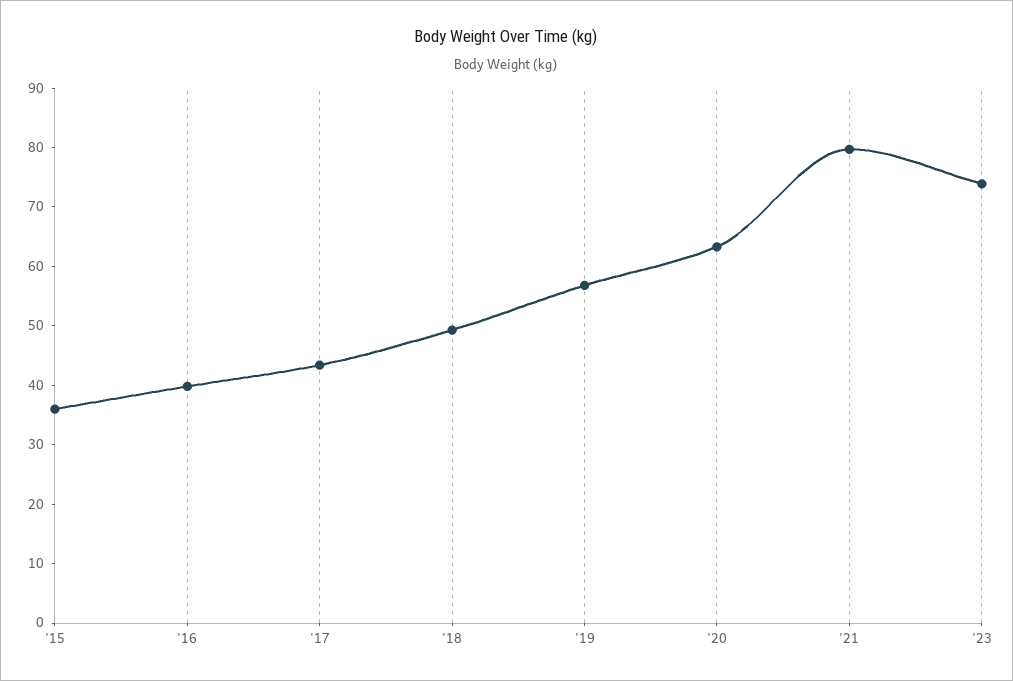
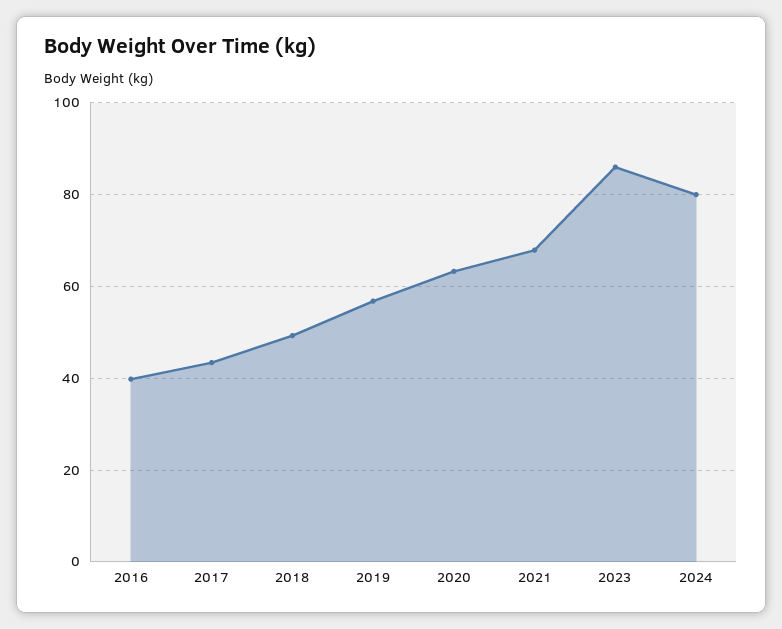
'15: 36 -> none
'21: 80 -> 68
'23: 74 -> 86
2024: none -> 80

